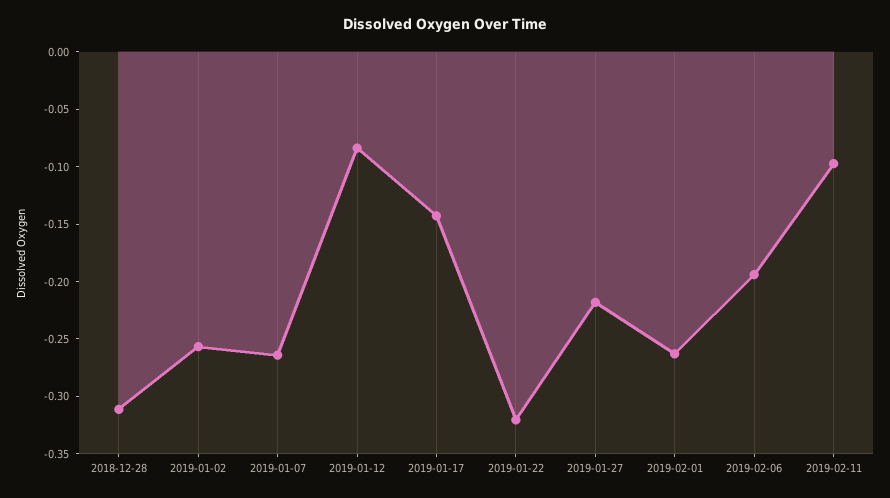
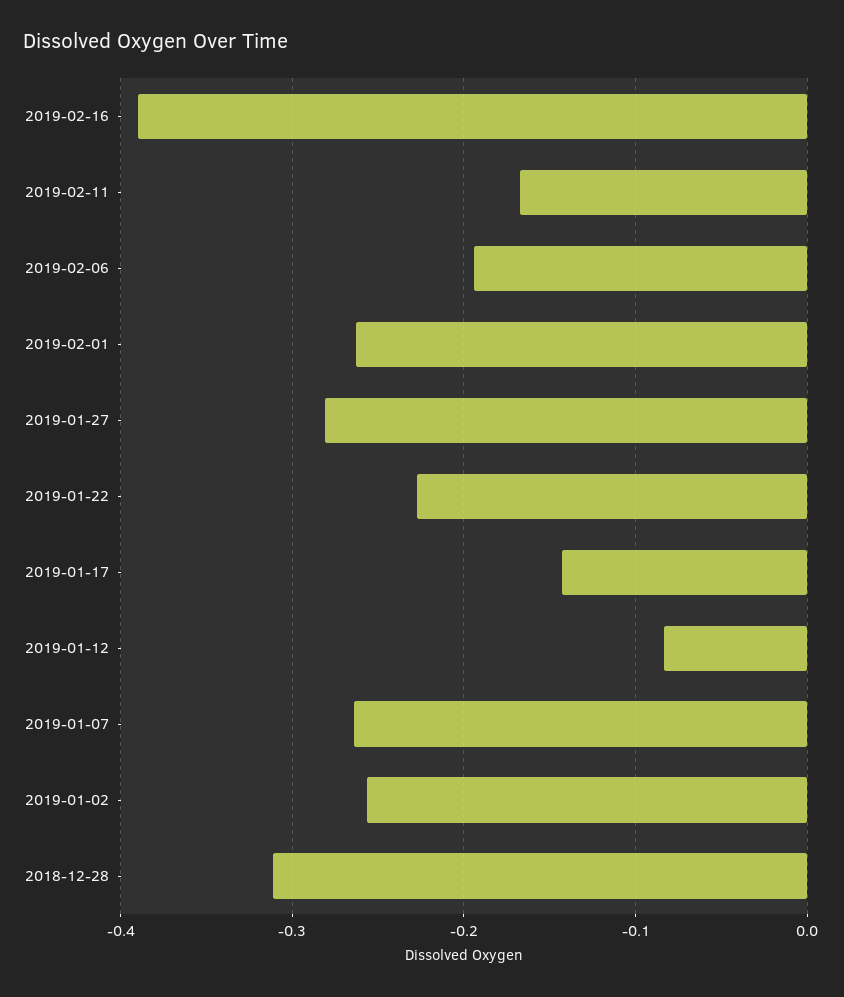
2019-01-22: -0.32 -> -0.23
2019-01-27: -0.22 -> -0.28
2019-02-11: -0.1 -> -0.17
2019-02-16: none -> -0.39

